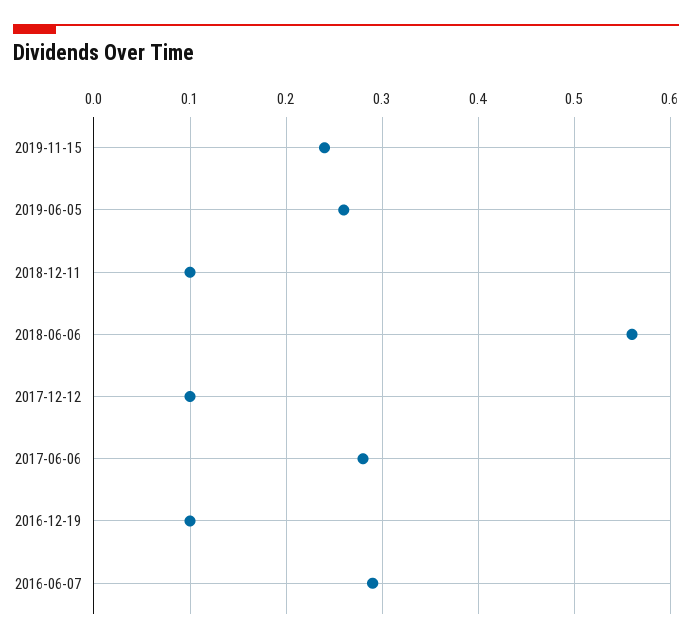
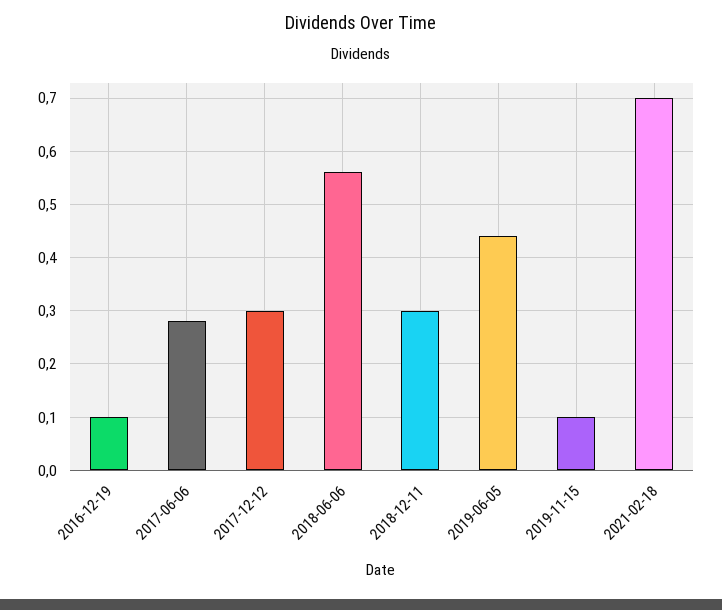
2019-11-15: 0.24 -> 0.1
2019-06-05: 0.26 -> 0.45
2018-12-11: 0.1 -> 0.3
2017-12-12: 0.1 -> 0.3
2016-06-07: 0.29 -> none
2021-02-18: none -> 0.7

